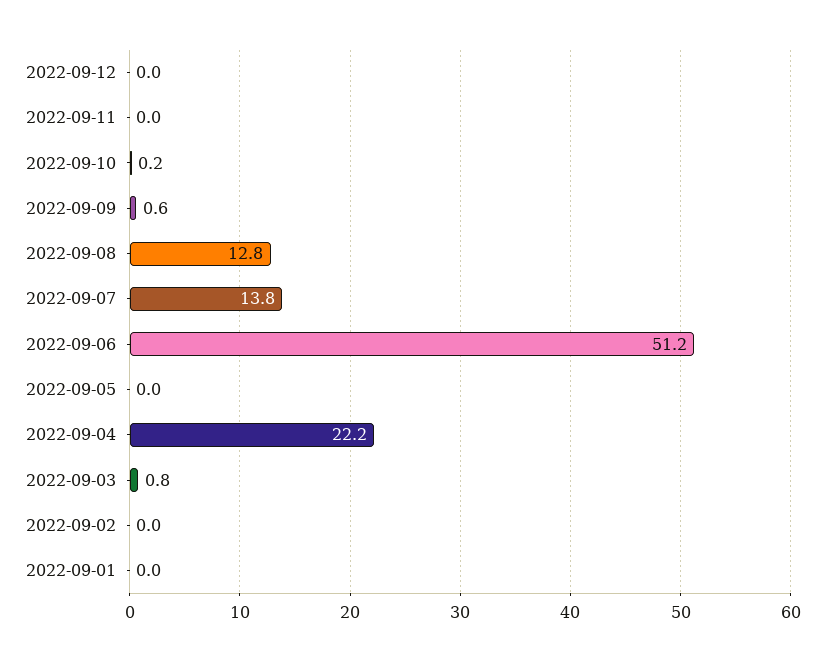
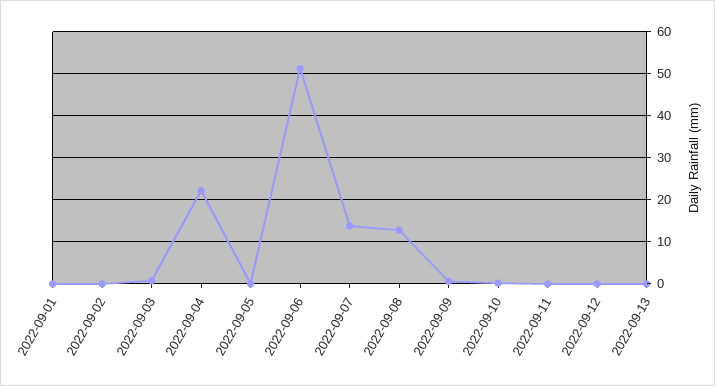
2022-09-13: none -> 0

